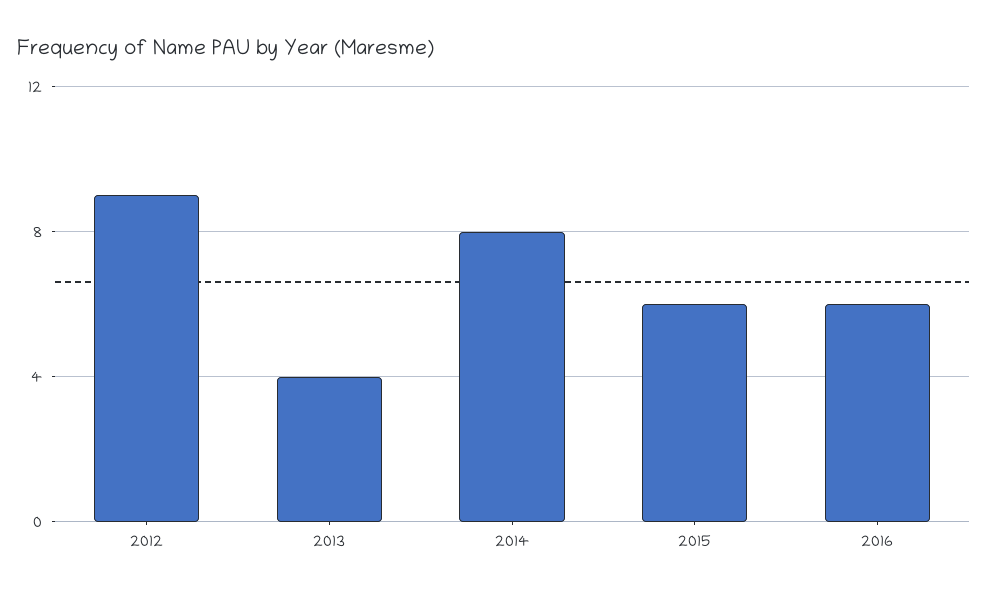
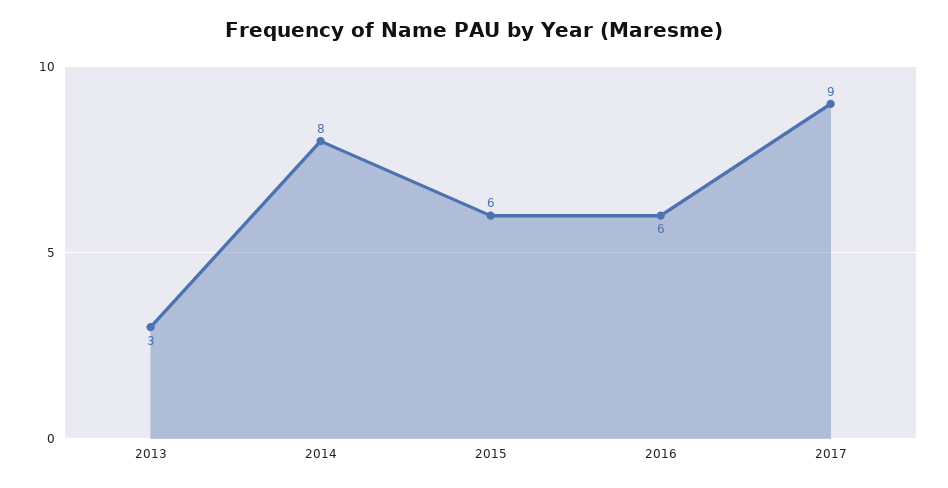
2012: 9 -> none
2013: 4 -> 3
2017: none -> 9

